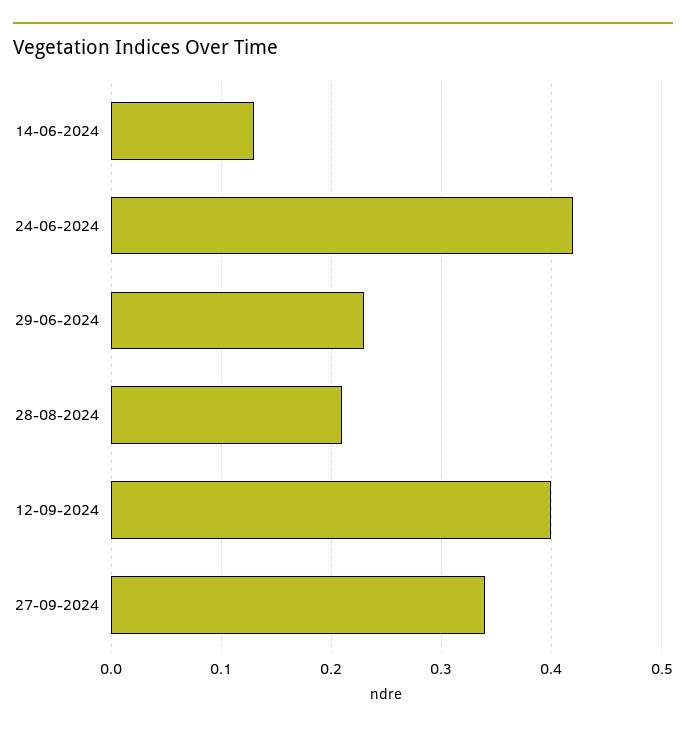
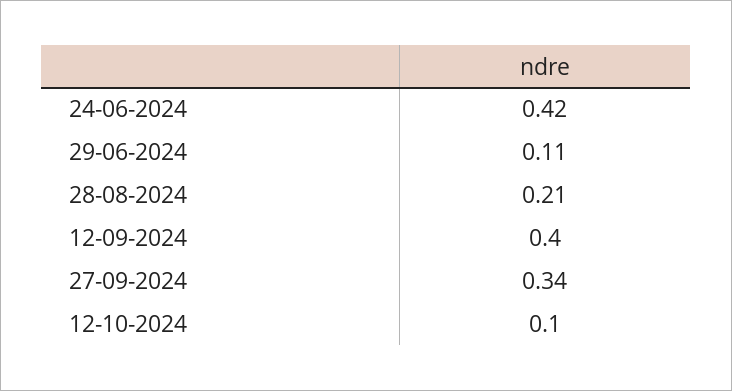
14-06-2024: 0.13 -> none
29-06-2024: 0.23 -> 0.11
12-10-2024: none -> 0.1

